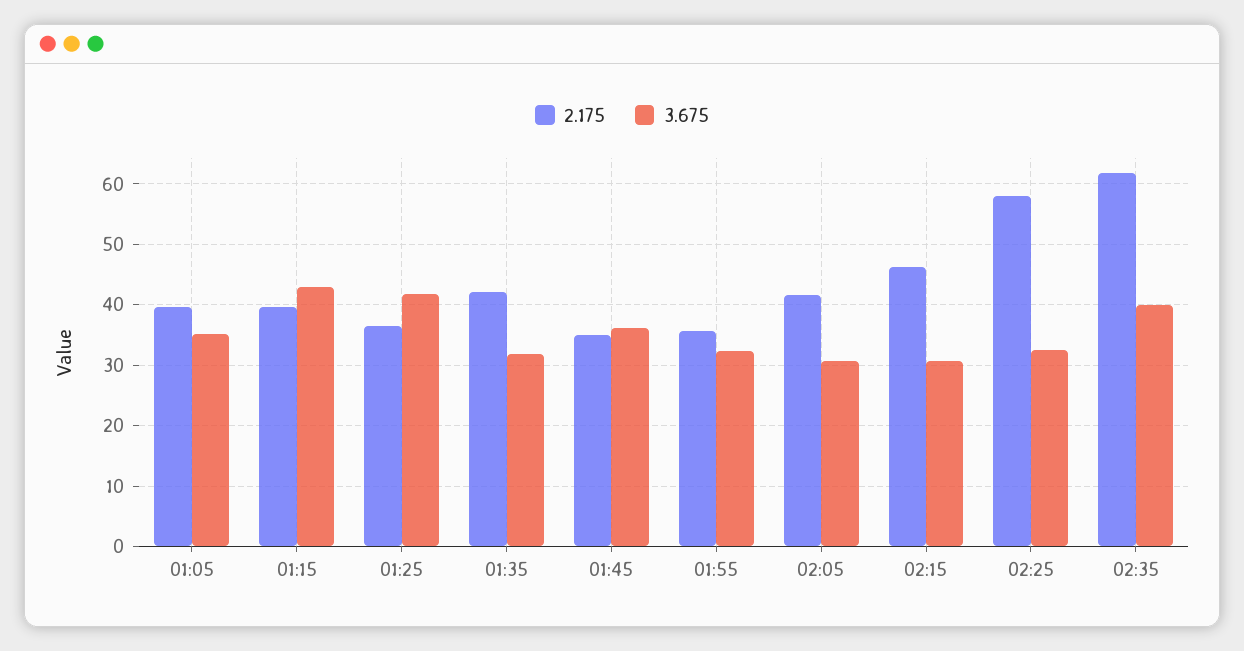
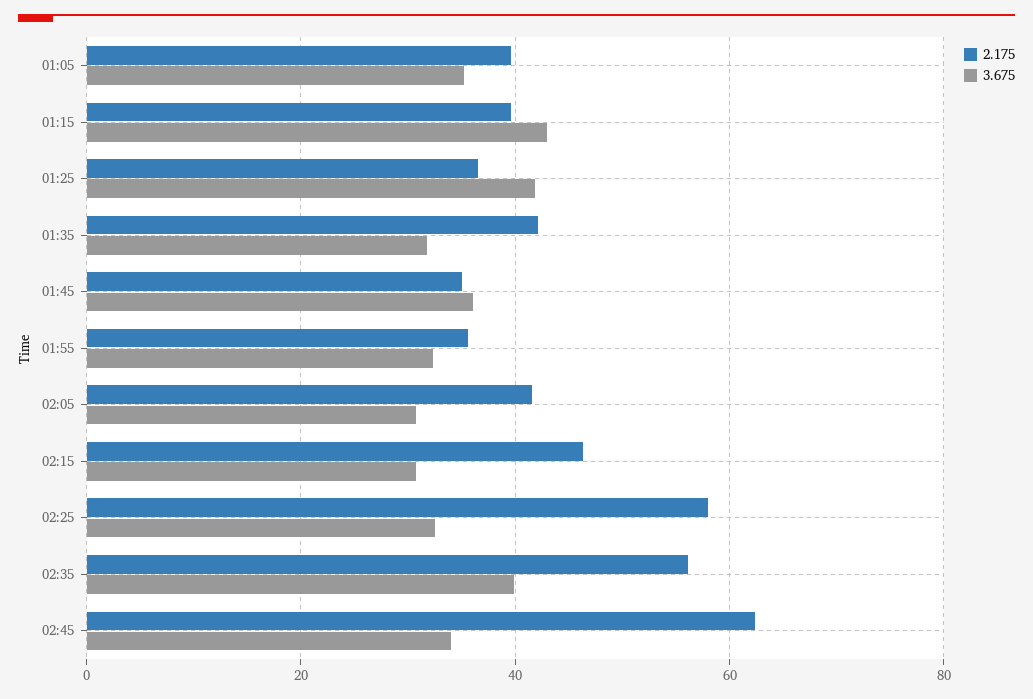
2.175, 02:35: 62 -> 56
2.175, 02:45: none -> 62
3.675, 02:45: none -> 34

